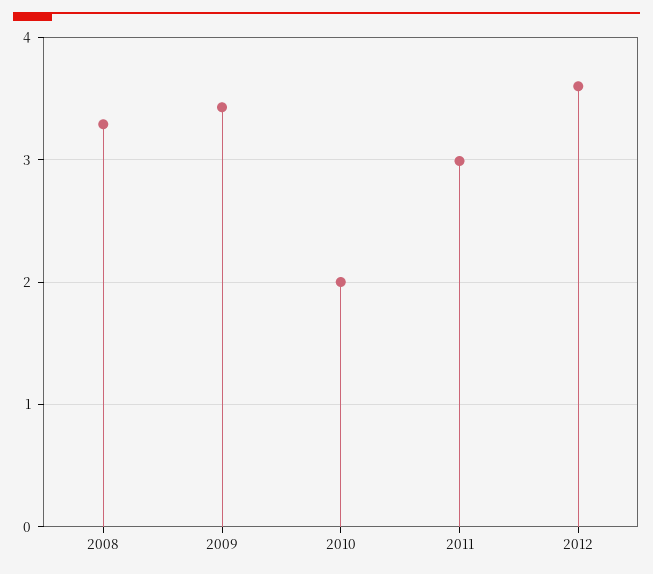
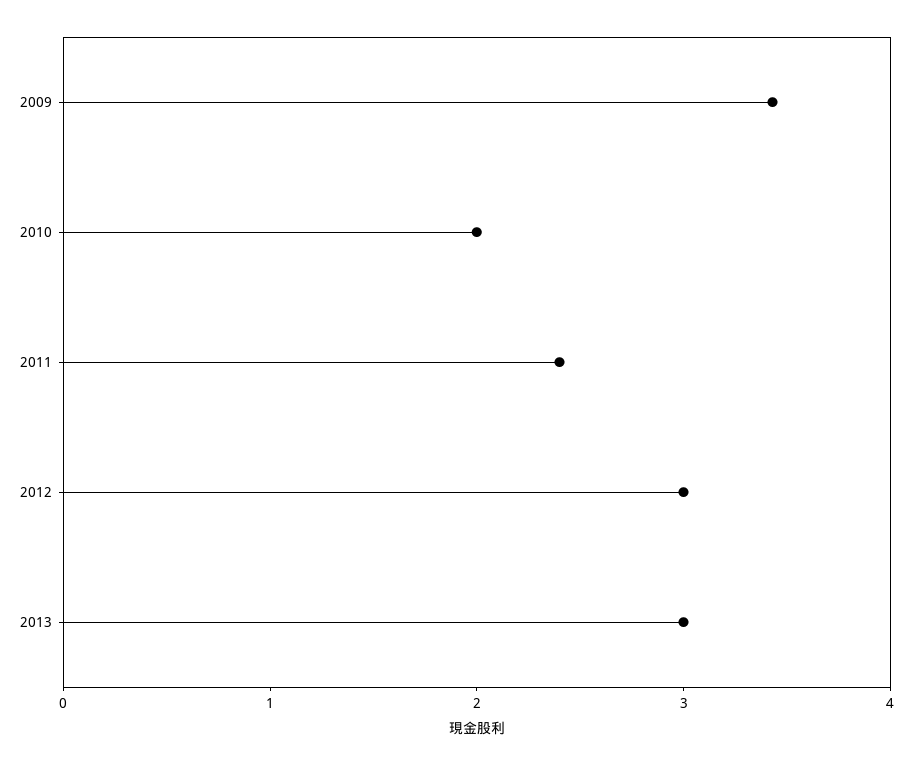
2008: 3.3 -> none
2011: 3 -> 2.4
2012: 3.6 -> 3
2013: none -> 3

